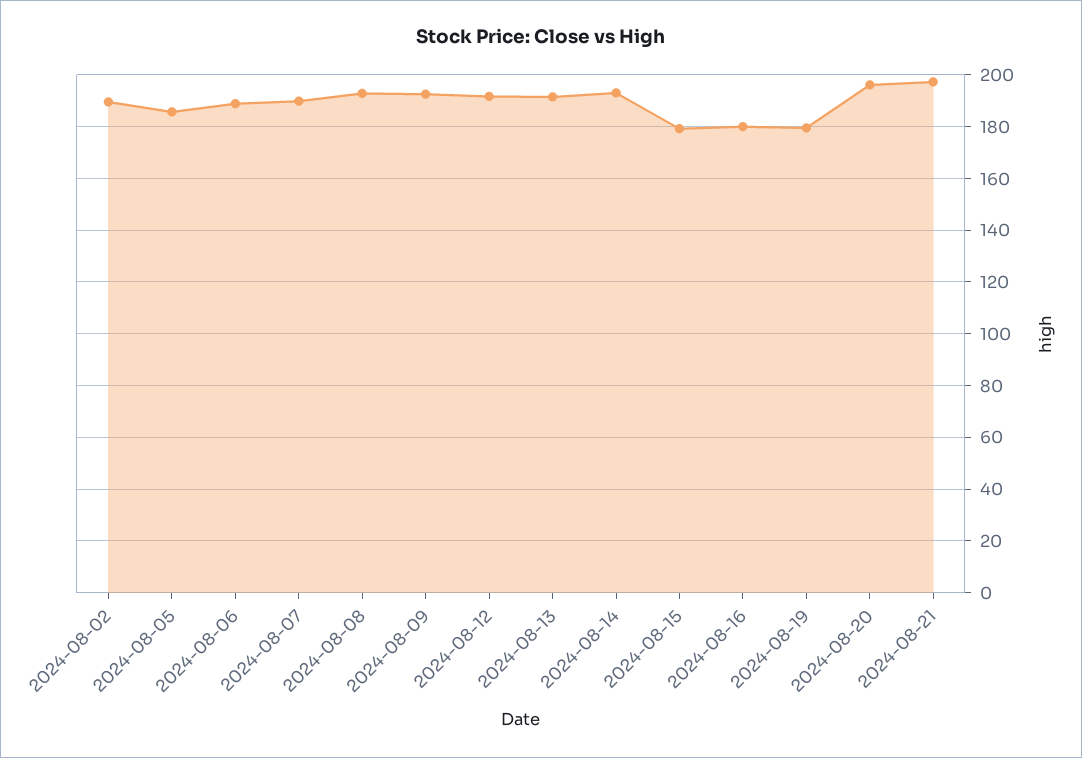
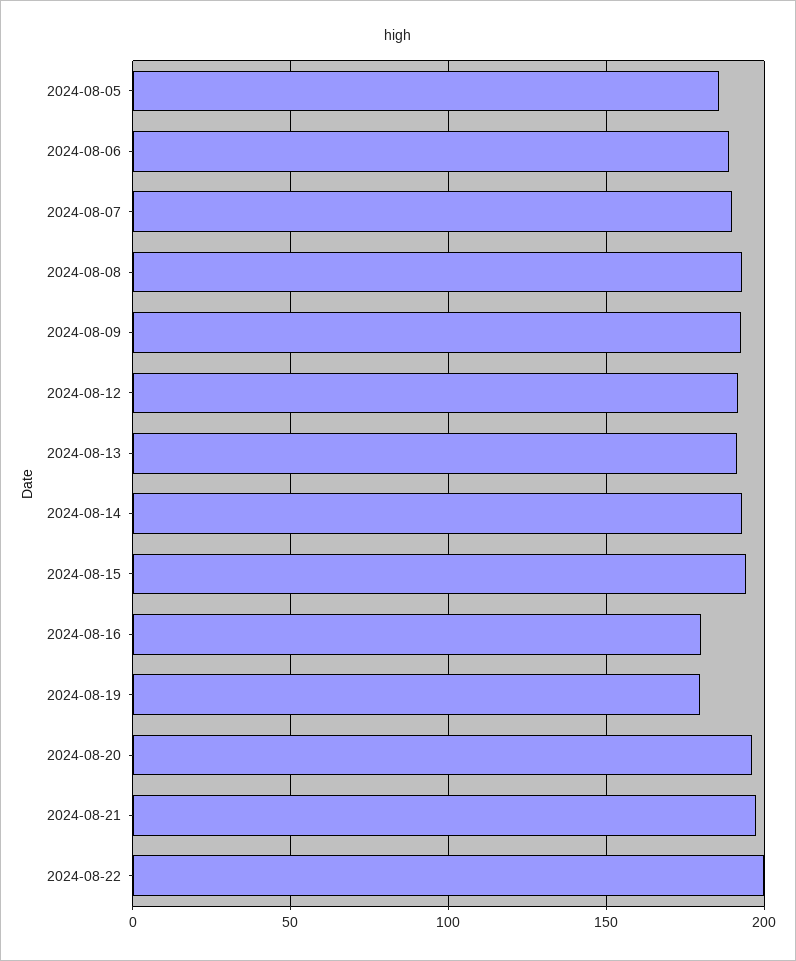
2024-08-02: 190 -> none
2024-08-15: 180 -> 195
2024-08-22: none -> 200

